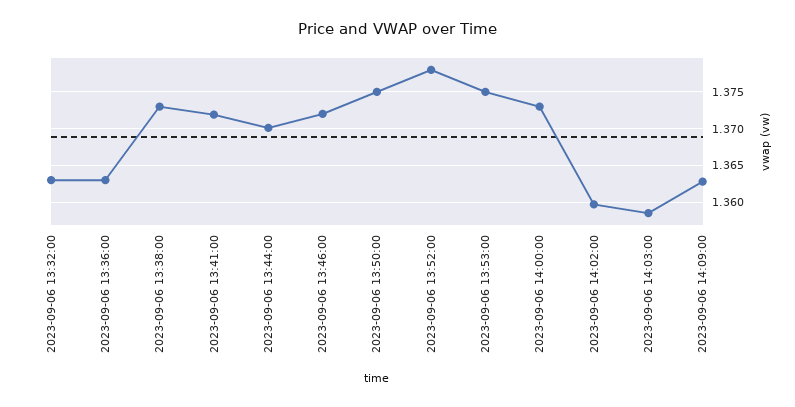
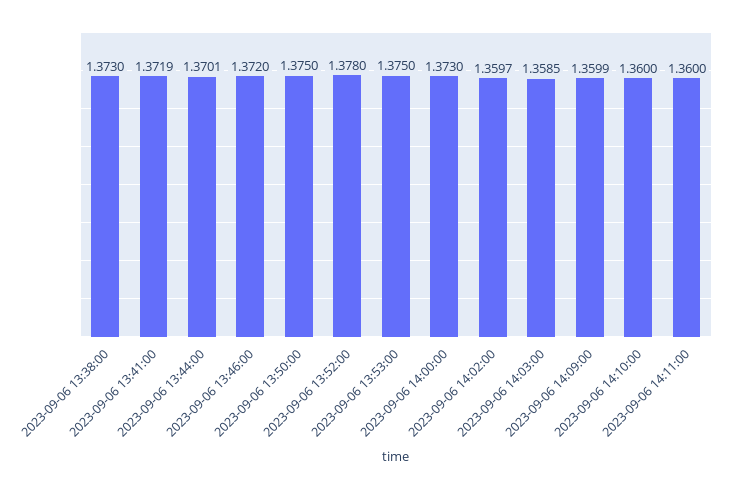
2023-09-06 13:32:00: 1.363 -> none
2023-09-06 13:36:00: 1.363 -> none
2023-09-06 14:09:00: 1.363 -> 1.3599
2023-09-06 14:10:00: none -> 1.36
2023-09-06 14:11:00: none -> 1.36

